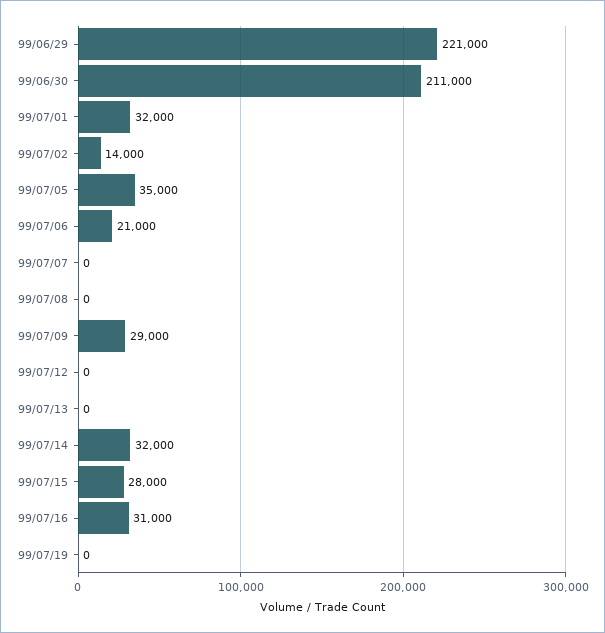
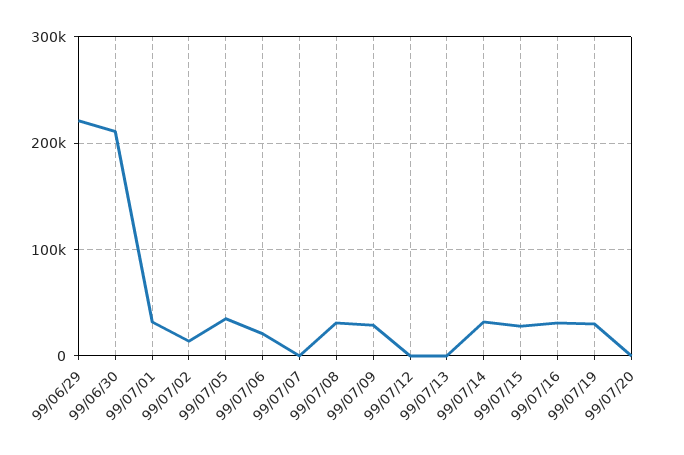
99/07/08: 0 -> 30000
99/07/19: 0 -> 30000
99/07/20: none -> 0

